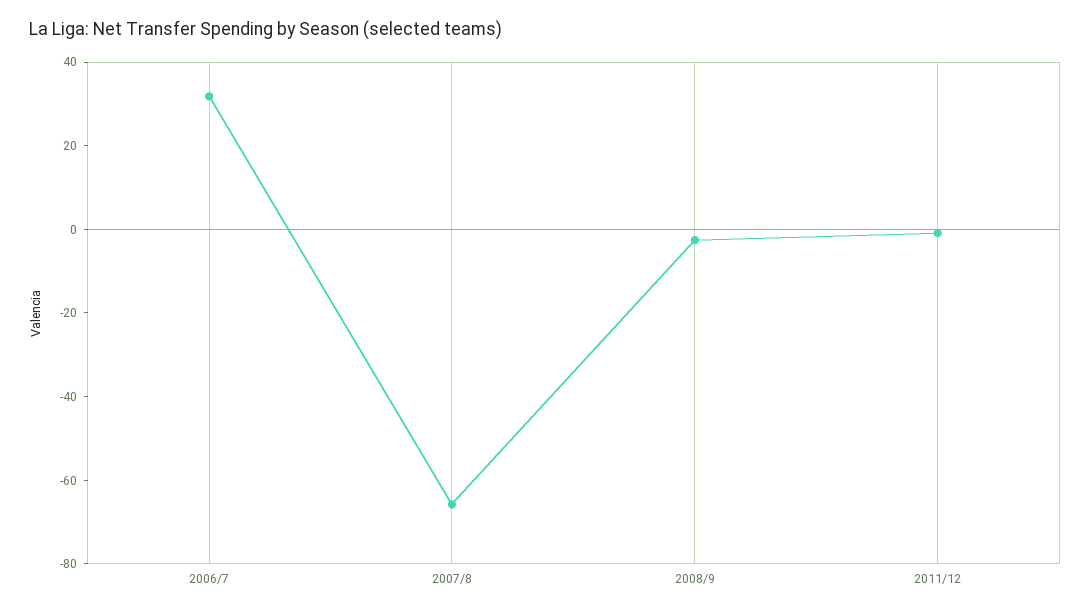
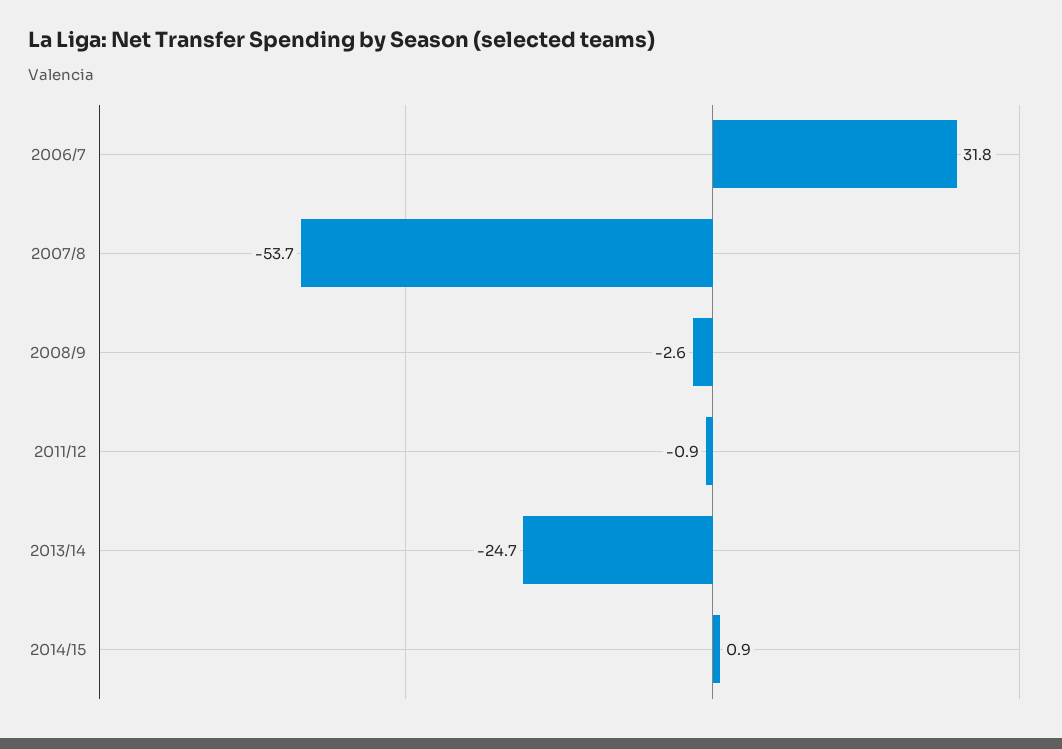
2007/8: -65 -> -53.7
2013/14: none -> -24.7
2014/15: none -> 0.9

